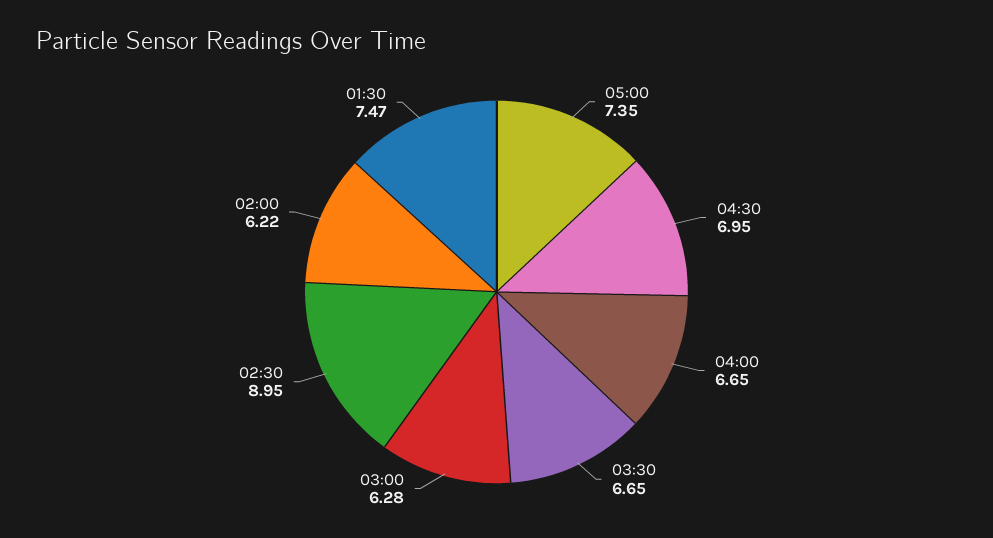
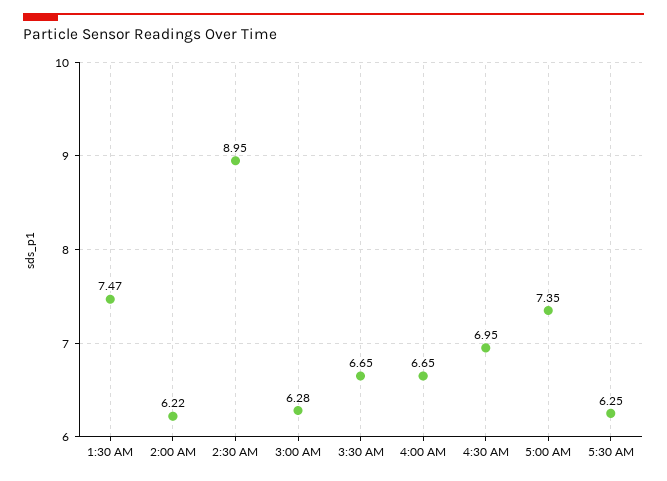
5:30 AM: none -> 6.25

